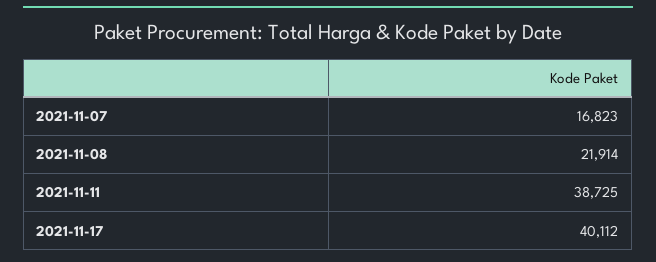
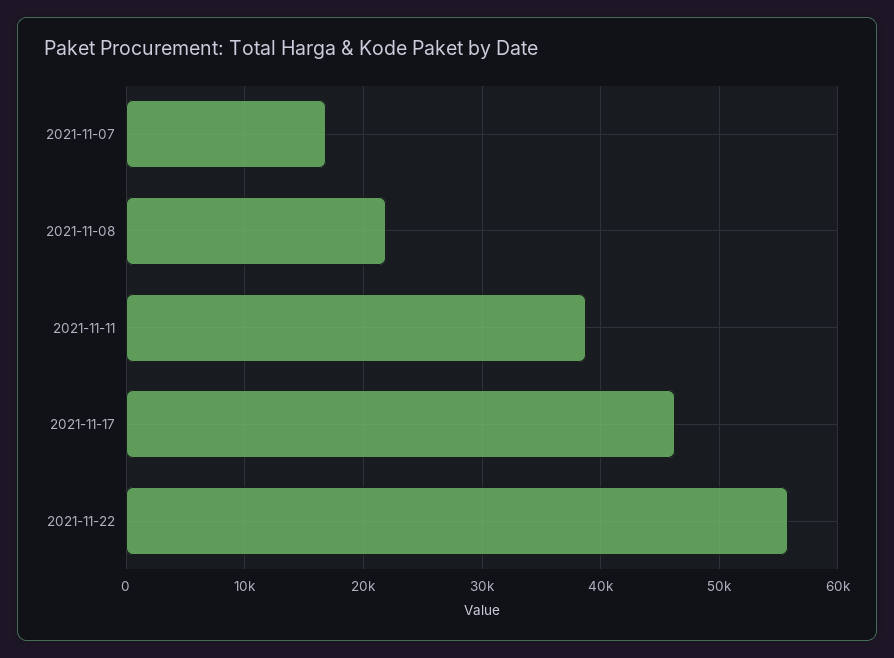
2021-11-17: 40112 -> 46000
2021-11-22: none -> 56000

